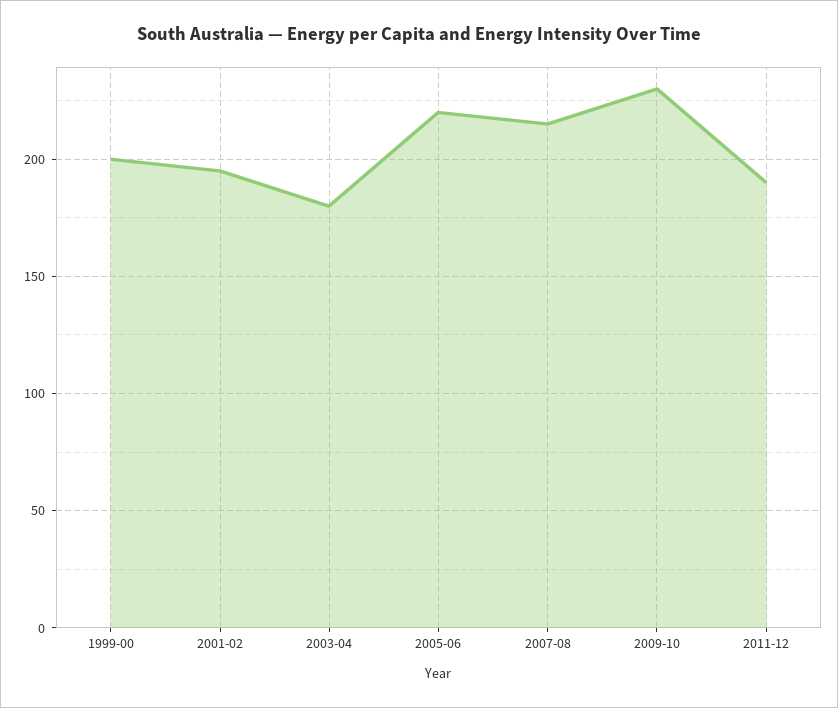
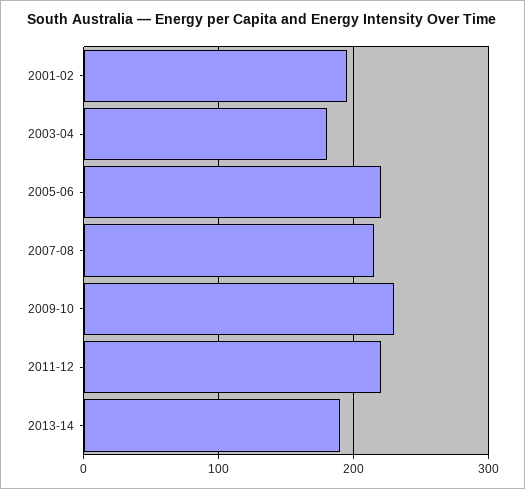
1999-00: 200 -> none
2011-12: 190 -> 220
2013-14: none -> 190

